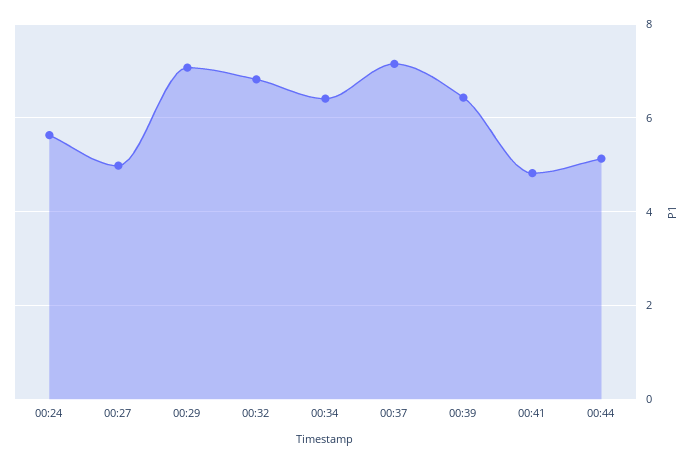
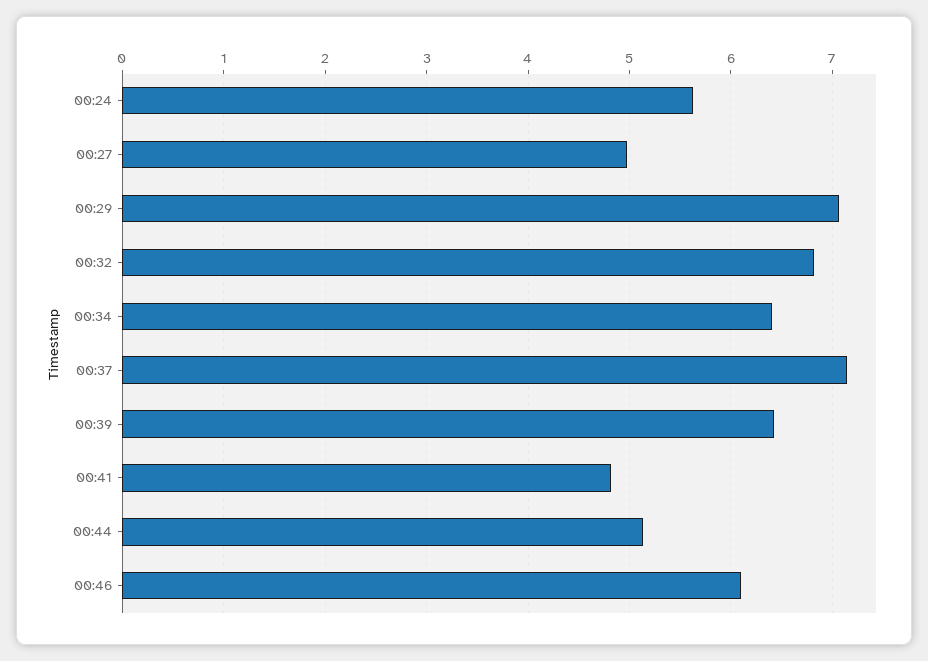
00:46: none -> 6.1

